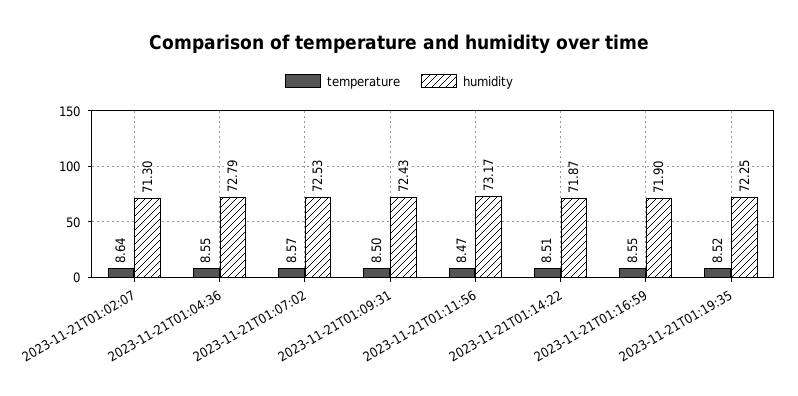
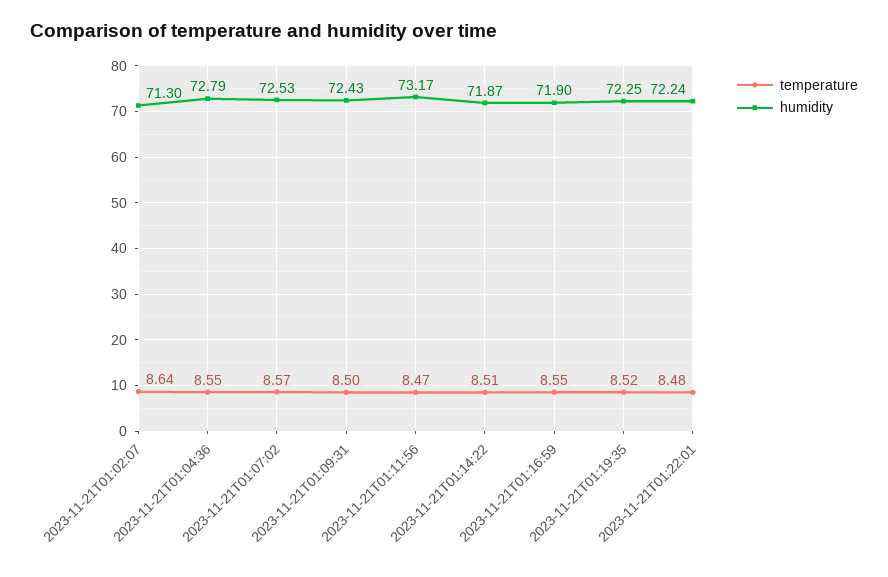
temperature, 2023-11-21T01:22:01: none -> 8.48
humidity, 2023-11-21T01:22:01: none -> 72.24

